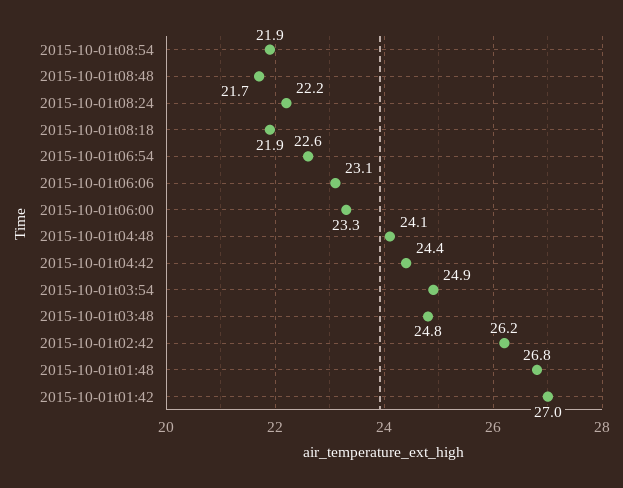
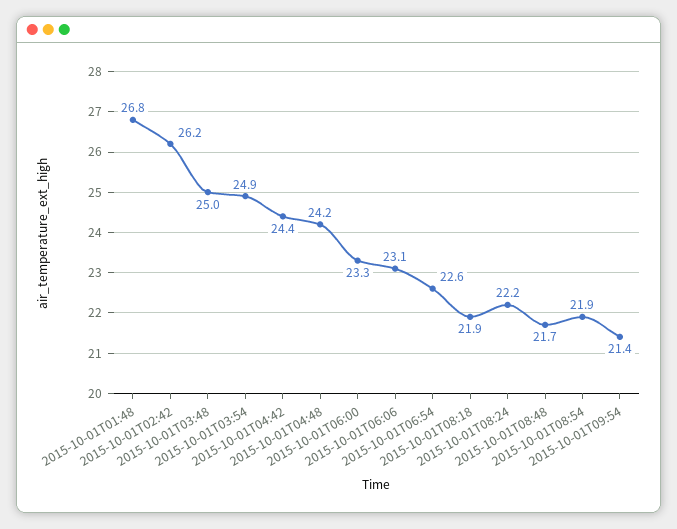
2015-10-01t04:48: 24.1 -> 24.2
2015-10-01t03:48: 24.8 -> 25
2015-10-01t01:42: 27 -> none
2015-10-01T09:54: none -> 21.4

